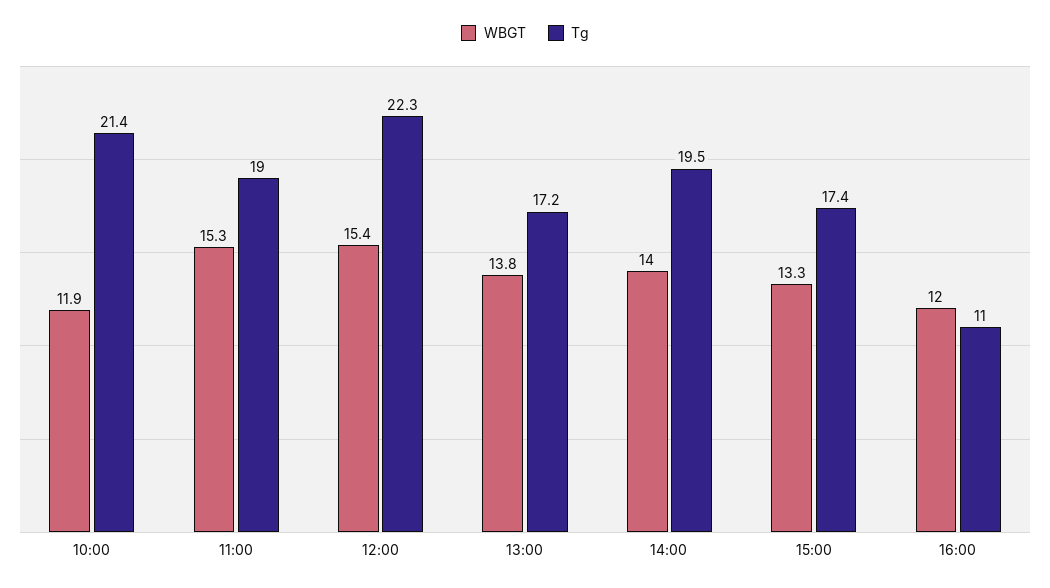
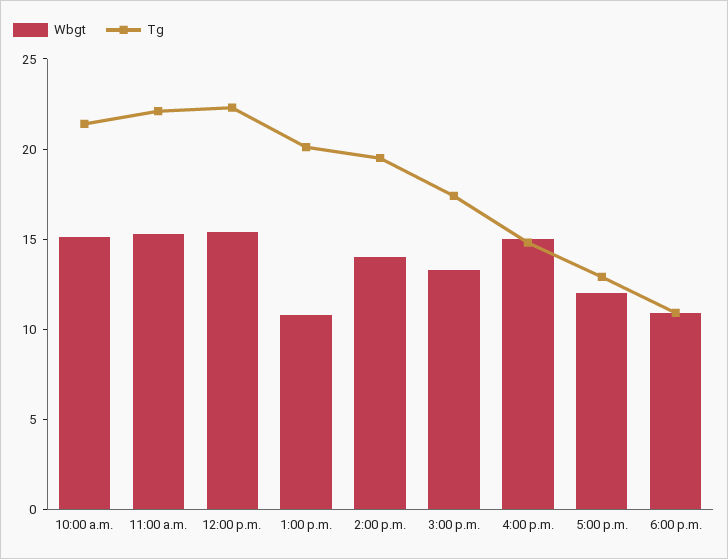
WBGT, 10:00: 11.9 -> 15
Tg, 11:00: 19 -> 22
WBGT, 13:00: 13.8 -> 11
Tg, 13:00: 17.2 -> 20
WBGT, 16:00: 12 -> 15
Tg, 16:00: 11 -> 15
WBGT, 5:00 p.m.: none -> 12
Tg, 5:00 p.m.: none -> 13
WBGT, 6:00 p.m.: none -> 11
Tg, 6:00 p.m.: none -> 11

